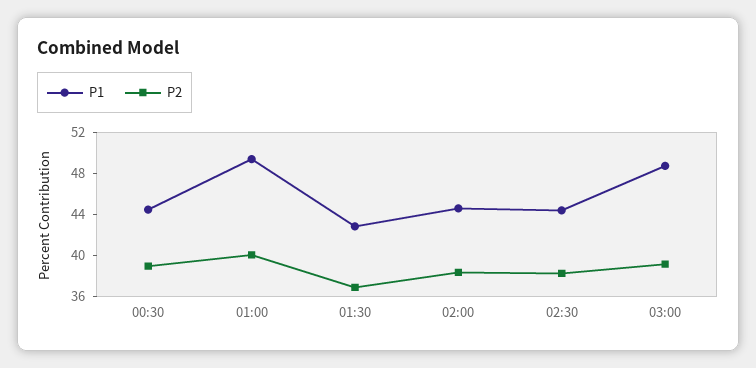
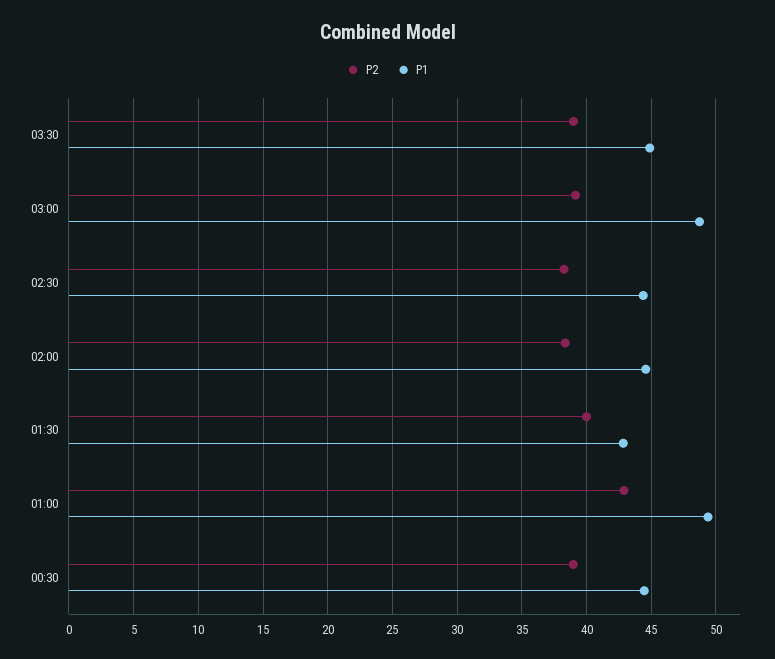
P2, 01:00: 40 -> 43
P2, 01:30: 37 -> 40
P2, 03:30: none -> 39
P1, 03:30: none -> 45

